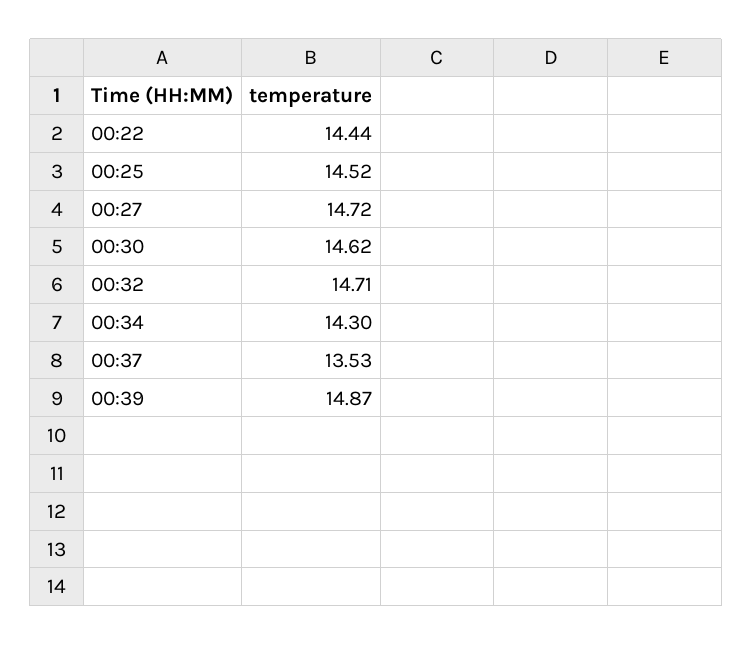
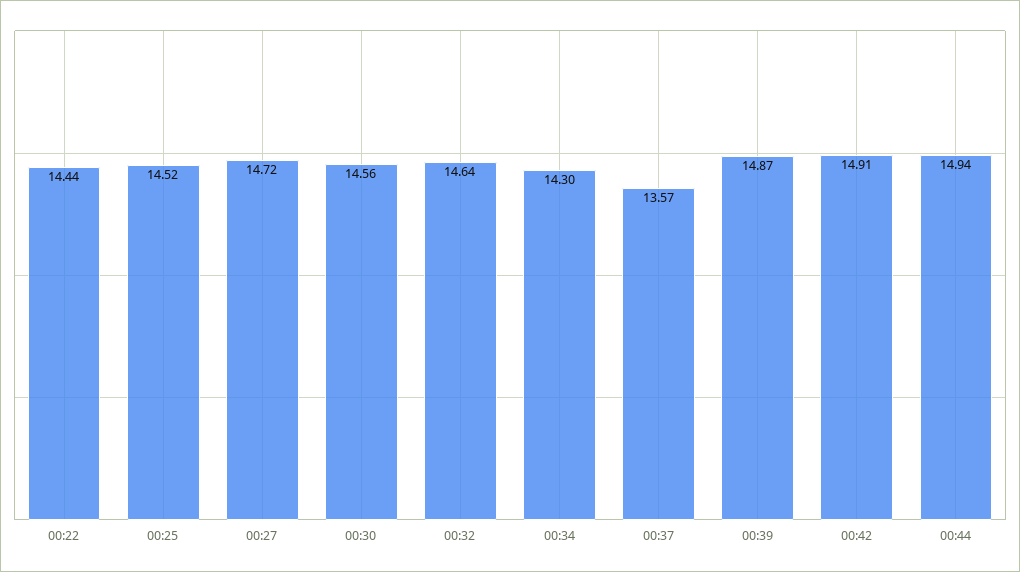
00:30: 14.62 -> 14.56
00:32: 14.71 -> 14.64
00:37: 13.53 -> 13.57
00:42: none -> 14.91
00:44: none -> 14.94

